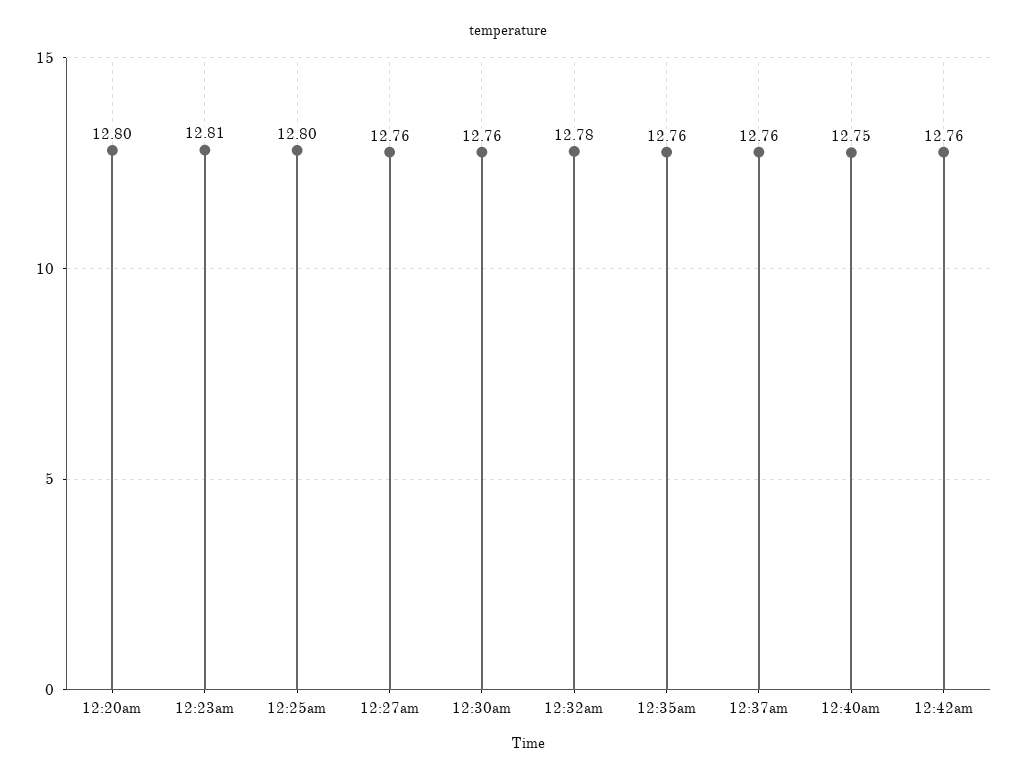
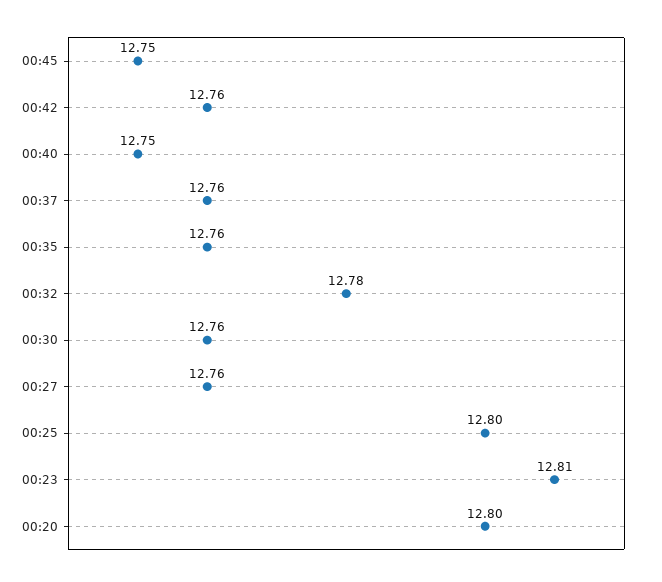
00:45: none -> 12.75

